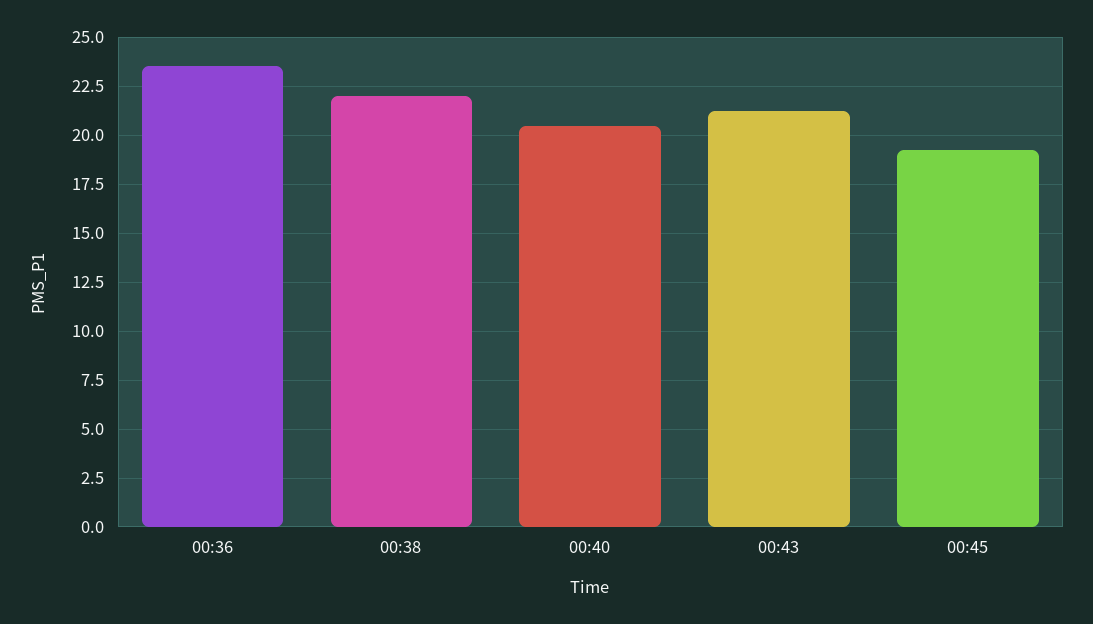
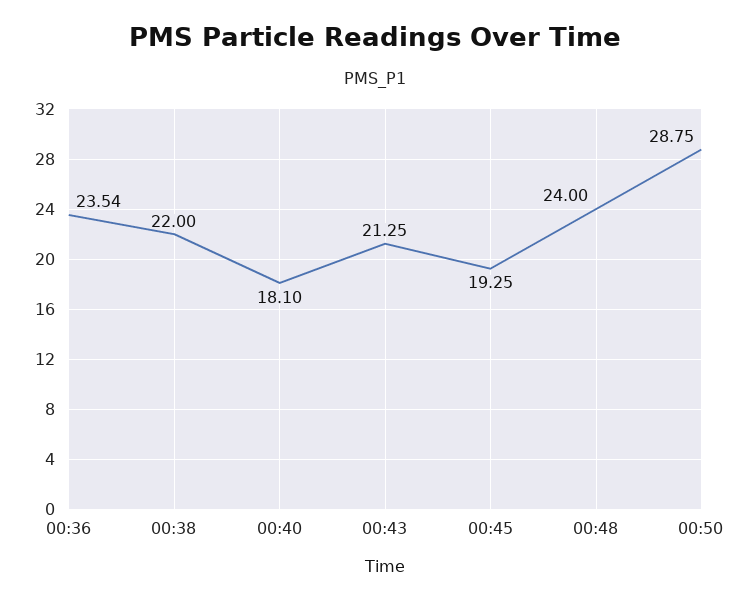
00:40: 20.5 -> 18.1
00:48: none -> 24
00:50: none -> 28.75

